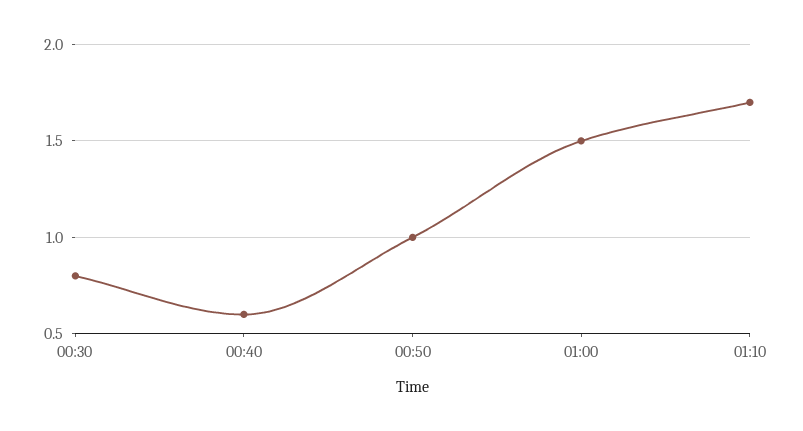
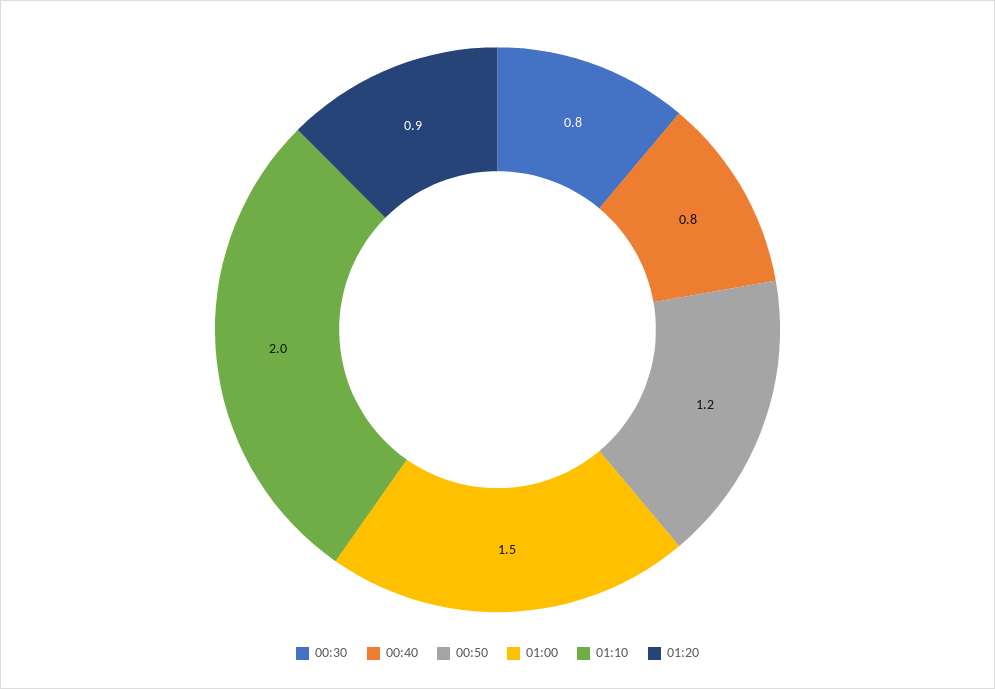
00:40: 0.6 -> 0.8
00:50: 1 -> 1.2
01:10: 1.7 -> 2
01:20: none -> 0.9

